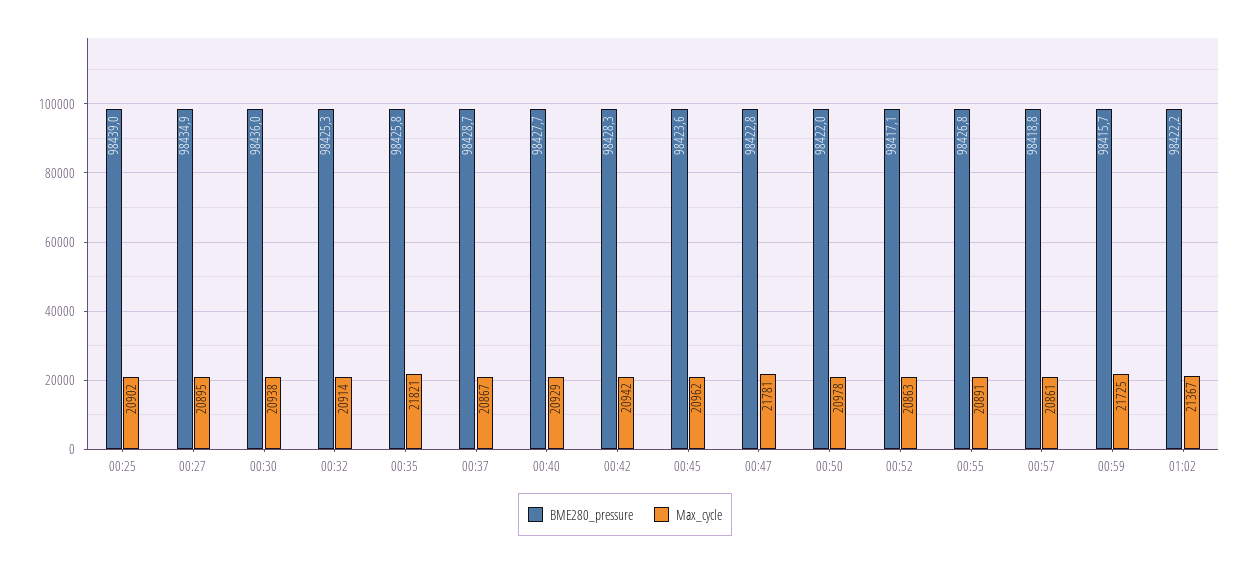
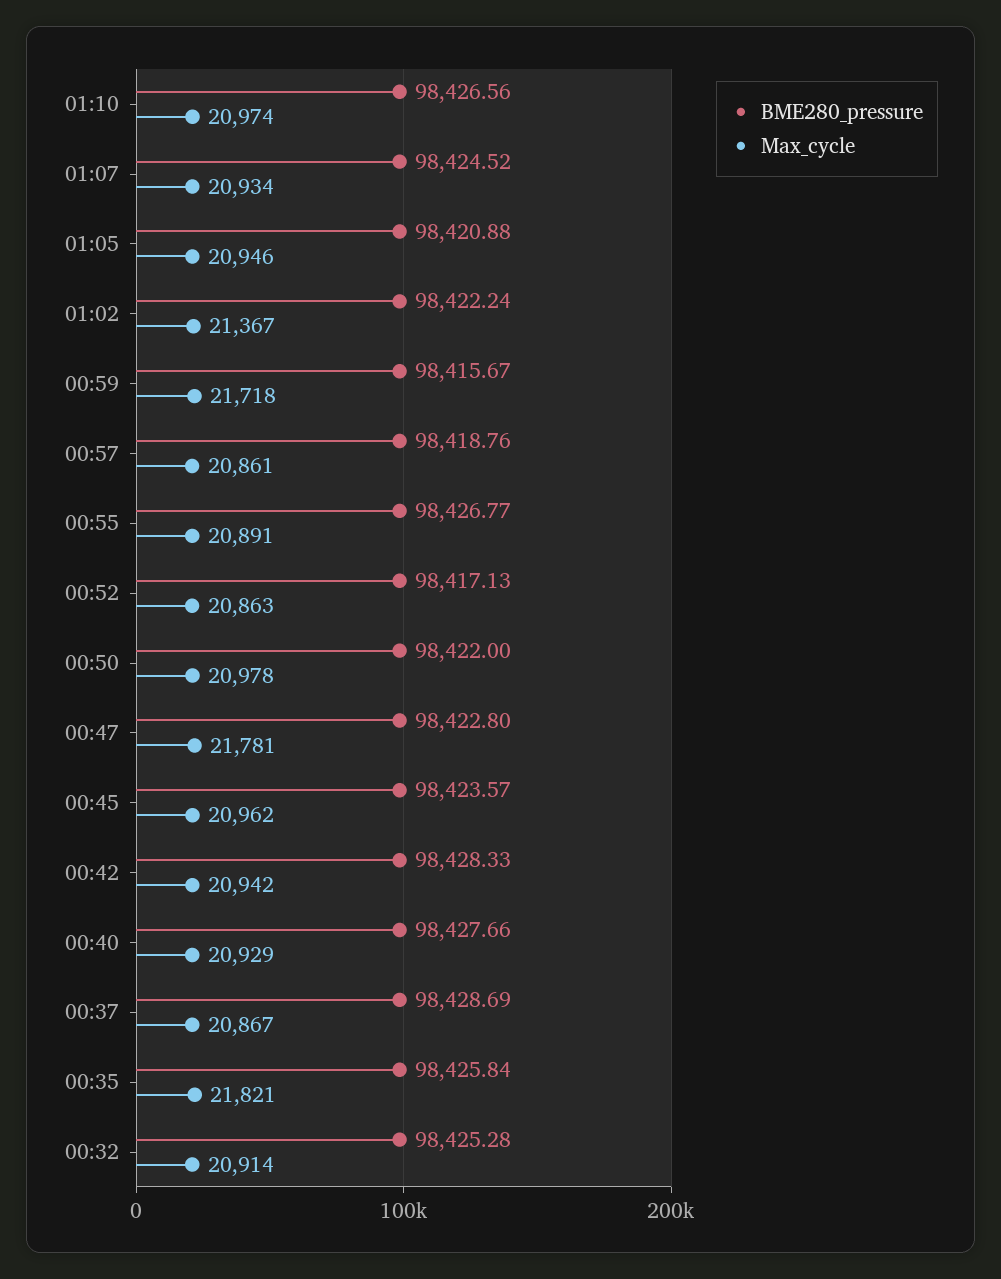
BME280_pressure, 00:25: 98439 -> none
Max_cycle, 00:25: 20902 -> none
BME280_pressure, 00:27: 98434.9 -> none
Max_cycle, 00:27: 20895 -> none
BME280_pressure, 00:30: 98436 -> none
Max_cycle, 00:30: 20938 -> none
Max_cycle, 00:59: 21725 -> 21718
BME280_pressure, 01:10: none -> 98426.56
Max_cycle, 01:10: none -> 20974
BME280_pressure, 01:07: none -> 98424.52
Max_cycle, 01:07: none -> 20934
BME280_pressure, 01:05: none -> 98420.88
Max_cycle, 01:05: none -> 20946

